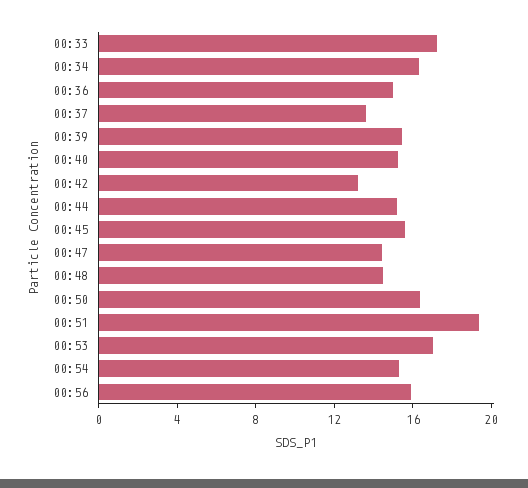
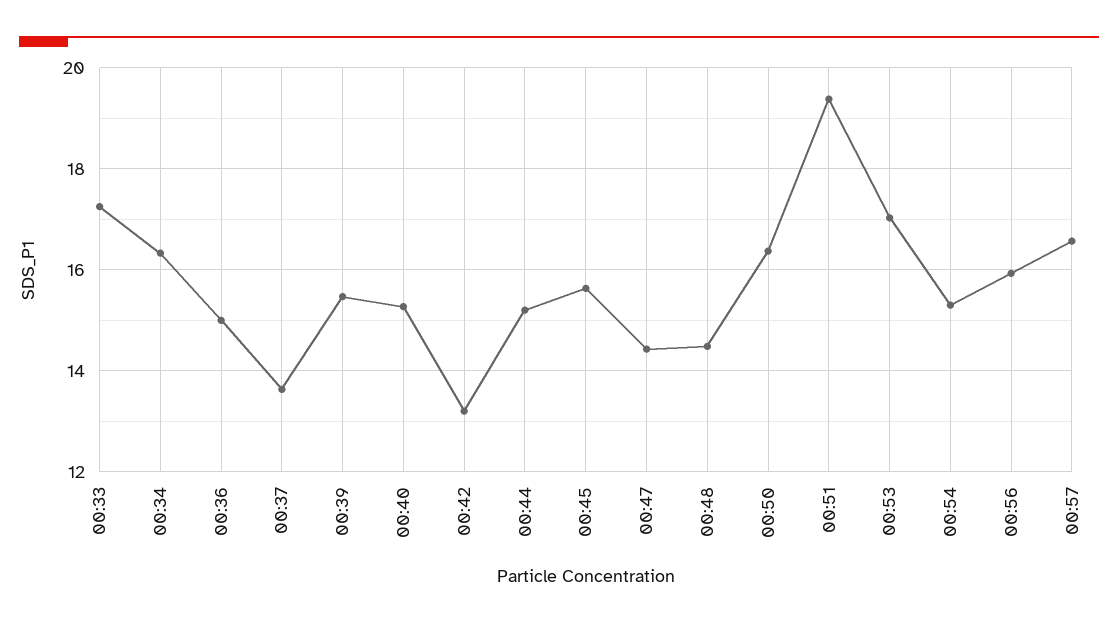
00:57: none -> 16.6

